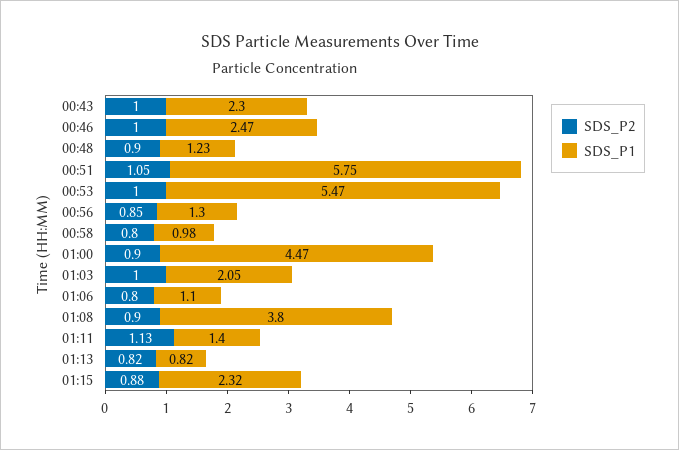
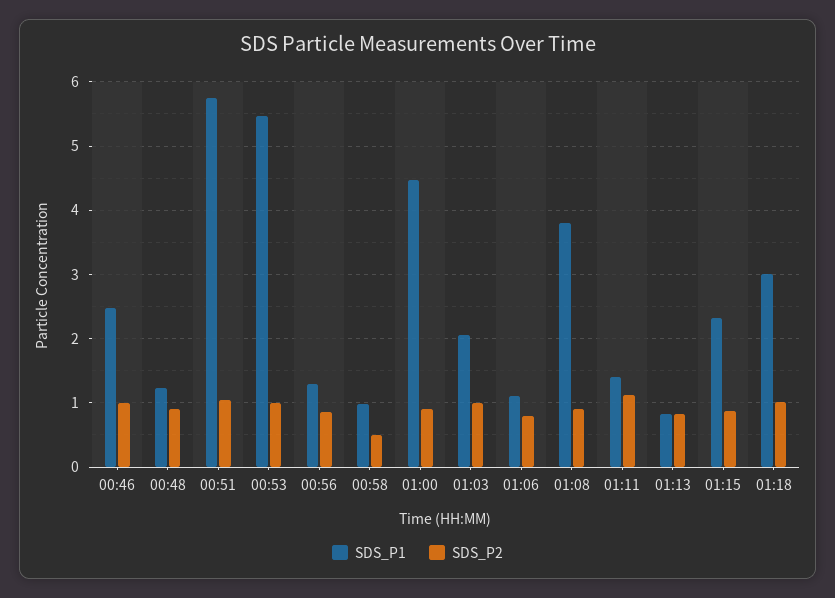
SDS_P2, 00:43: 1 -> none
SDS_P1, 00:43: 2.3 -> none
SDS_P2, 00:58: 0.8 -> 0.5
SDS_P1, 01:18: none -> 3
SDS_P2, 01:18: none -> 1

